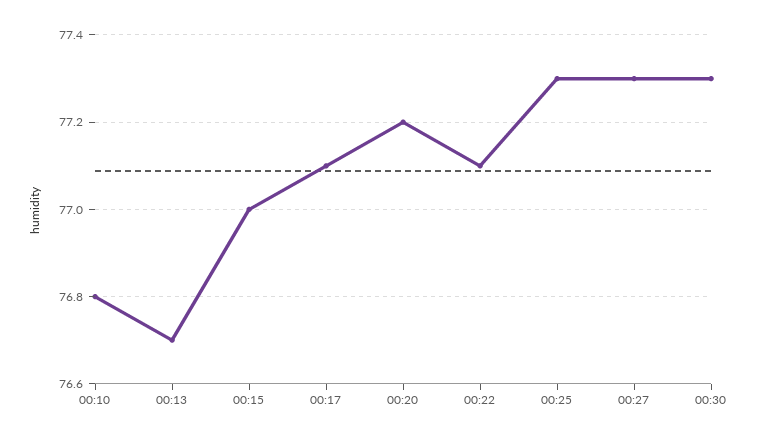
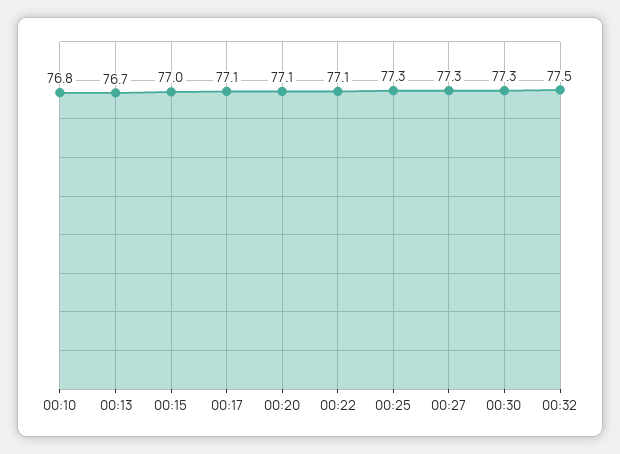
00:20: 77.2 -> 77.1
00:32: none -> 77.5

